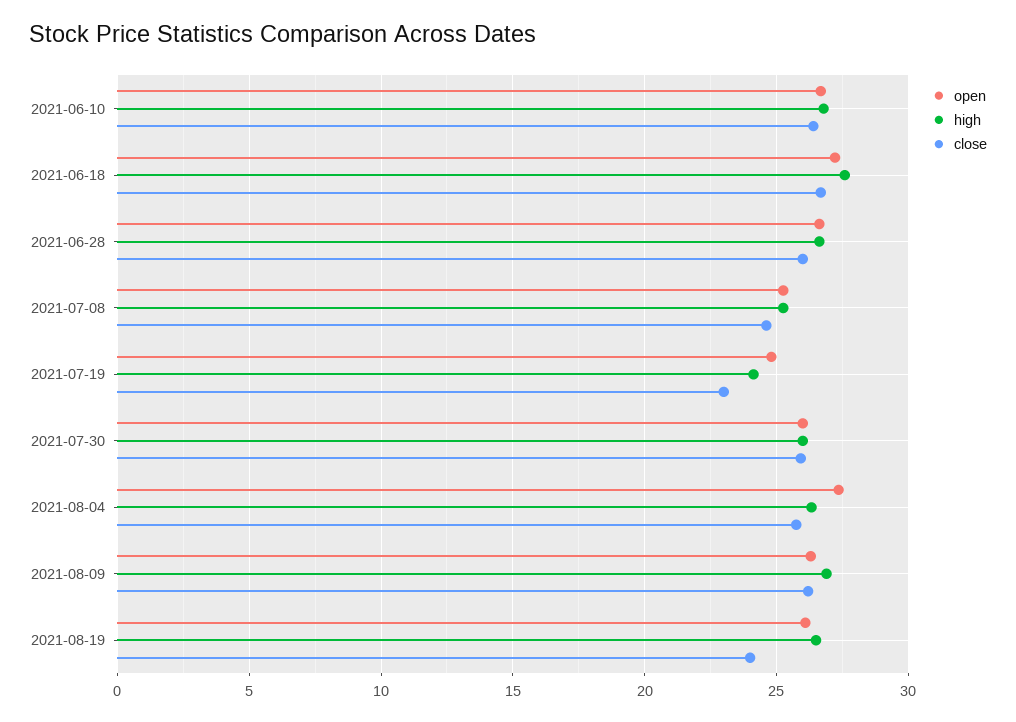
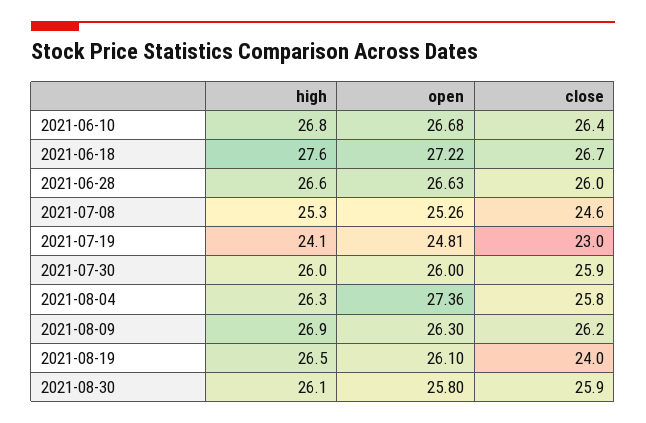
high, 2021-08-30: none -> 26.1
open, 2021-08-30: none -> 25.8
close, 2021-08-30: none -> 25.9

